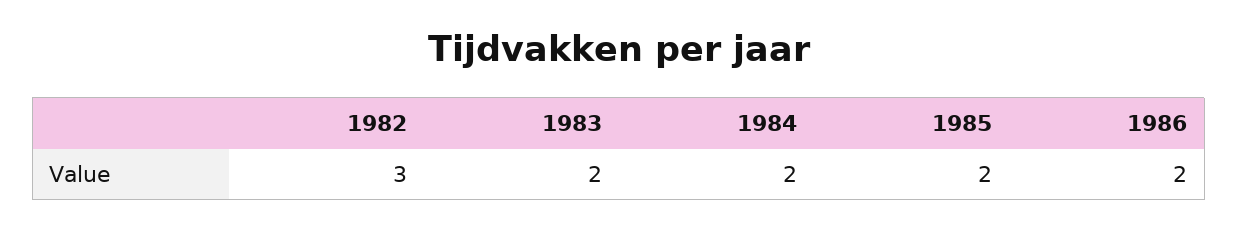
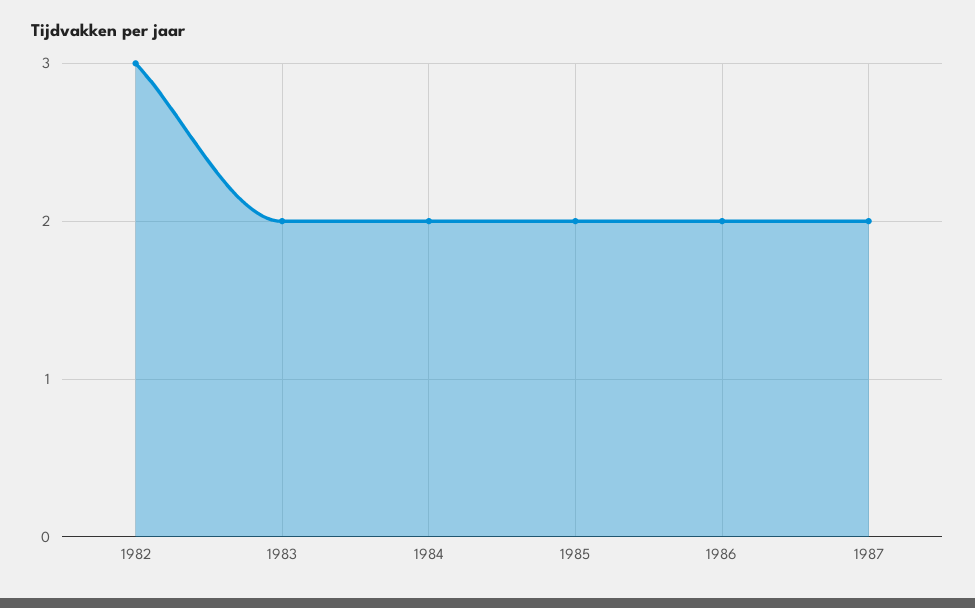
1987: none -> 2

